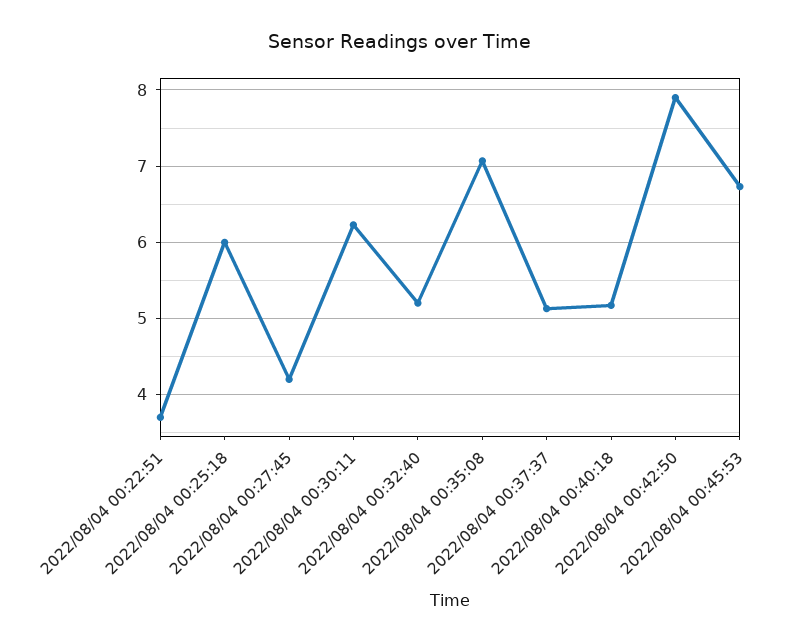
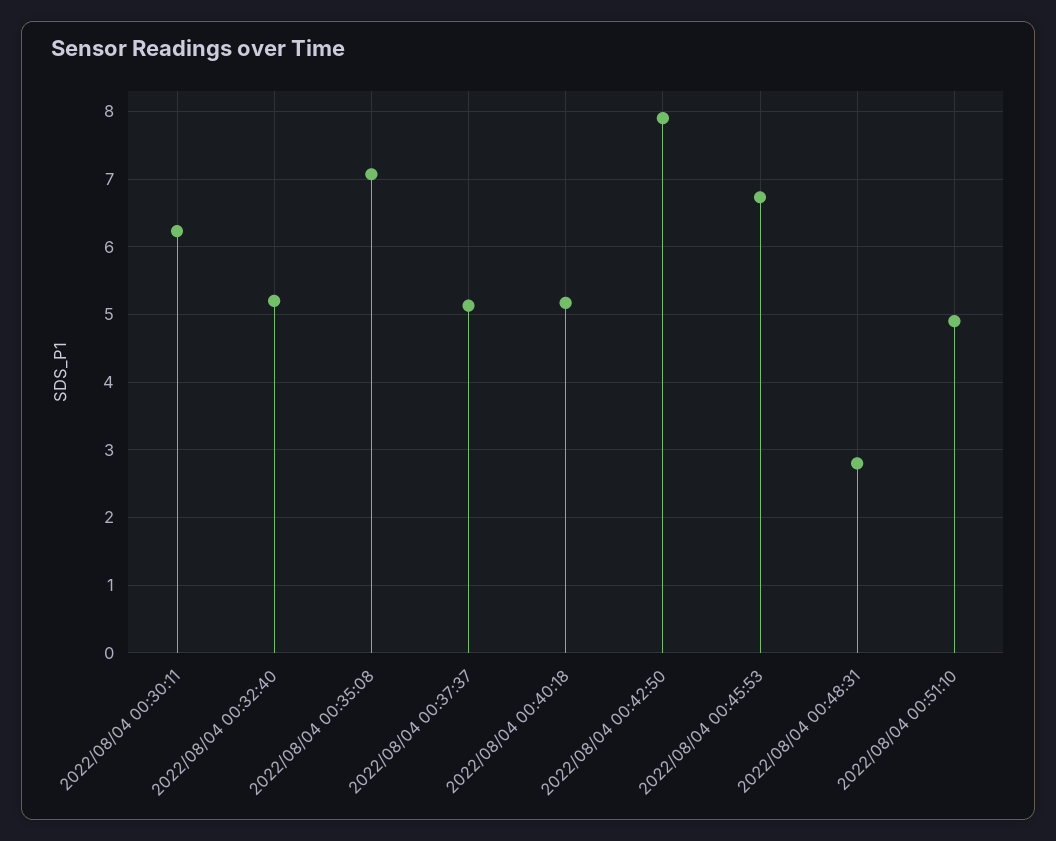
2022/08/04 00:22:51: 3.7 -> none
2022/08/04 00:25:18: 6 -> none
2022/08/04 00:27:45: 4.2 -> none
2022/08/04 00:48:31: none -> 2.8
2022/08/04 00:51:10: none -> 4.9

